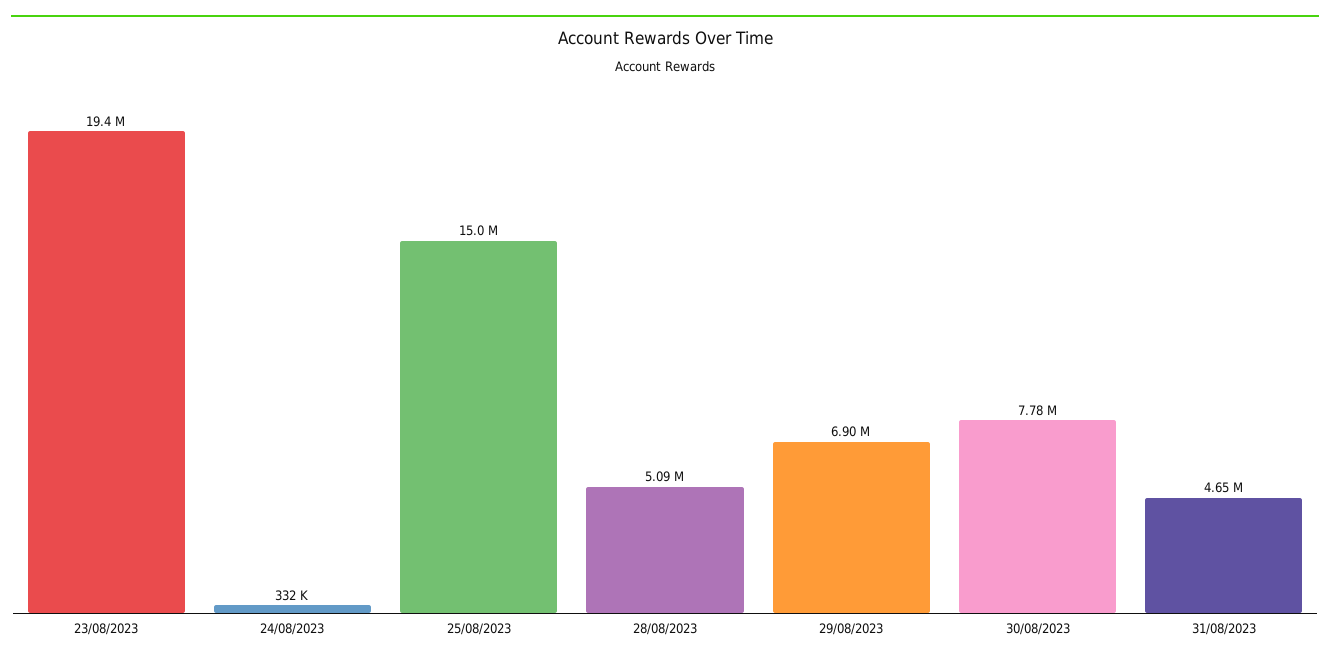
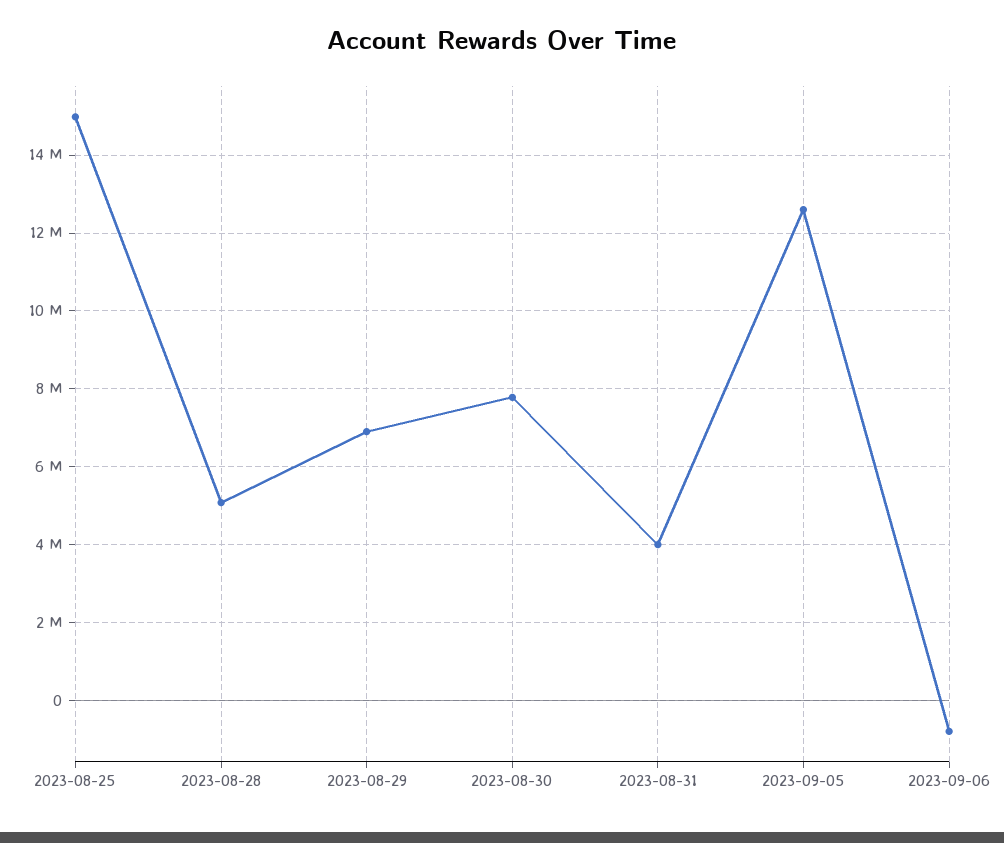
23/08/2023: 19400000 -> none
24/08/2023: 332000 -> none
31/08/2023: 4650000 -> 4000000
2023-09-05: none -> 12600000
2023-09-06: none -> -800000

